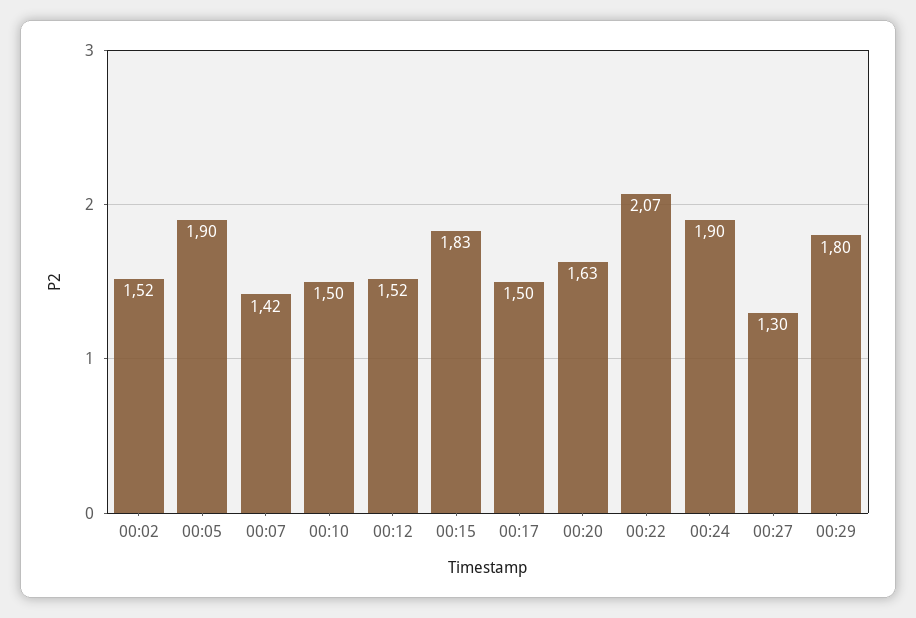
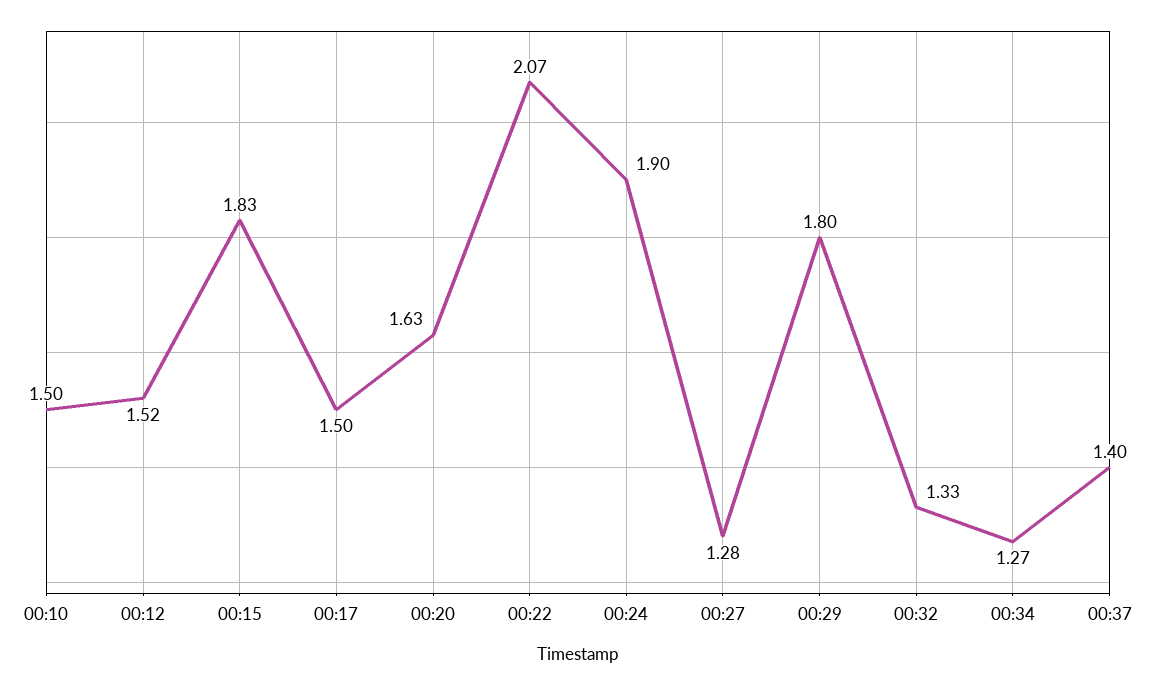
00:02: 1.52 -> none
00:05: 1.9 -> none
00:07: 1.42 -> none
00:27: 1.3 -> 1.28
00:32: none -> 1.33
00:34: none -> 1.27
00:37: none -> 1.4

